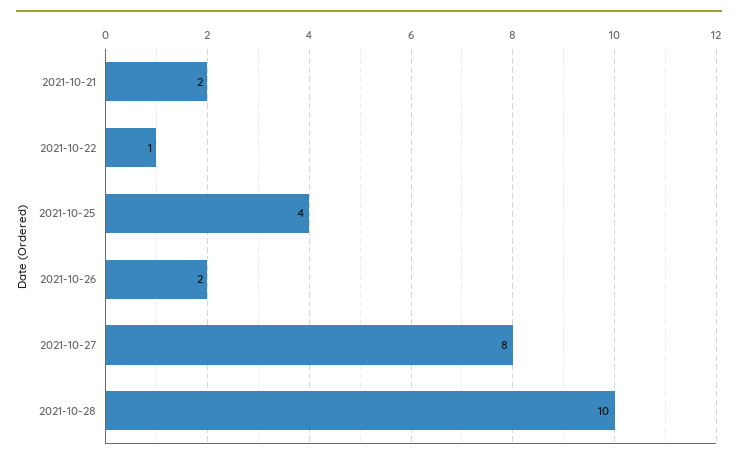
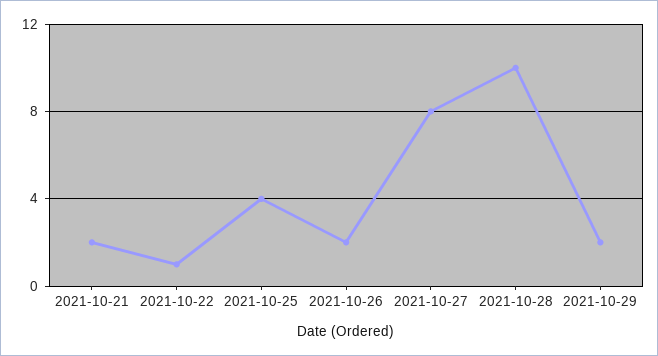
2021-10-29: none -> 2

